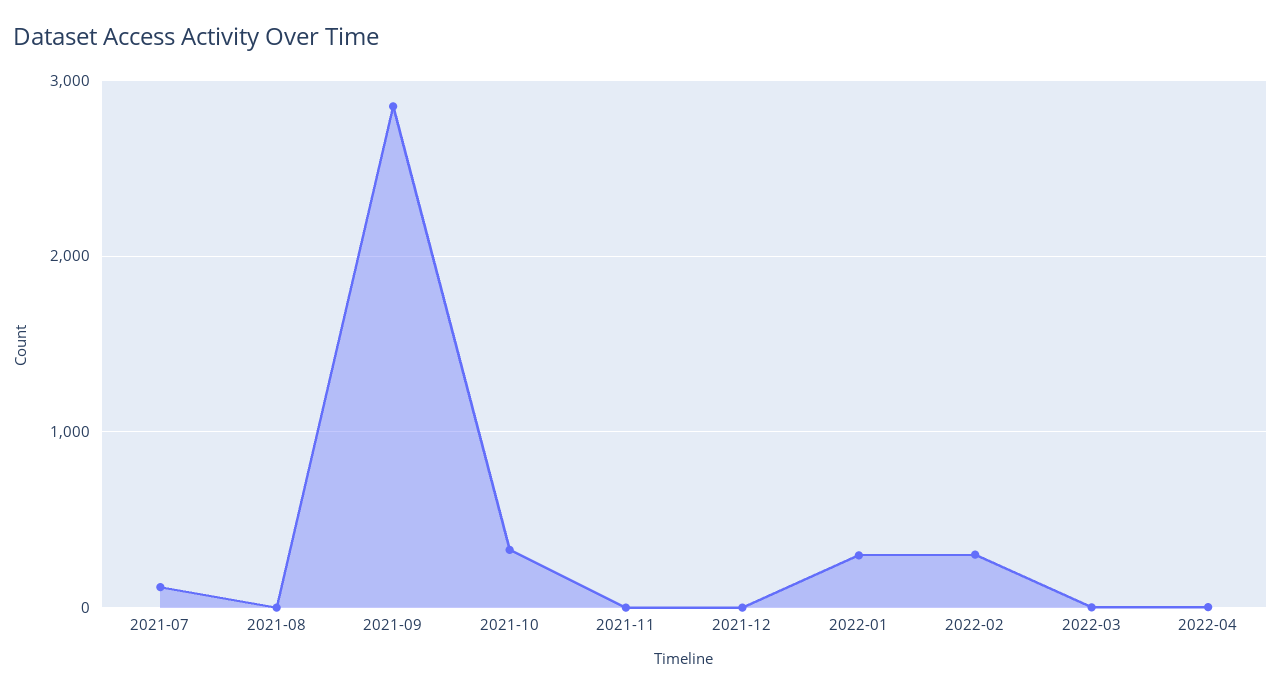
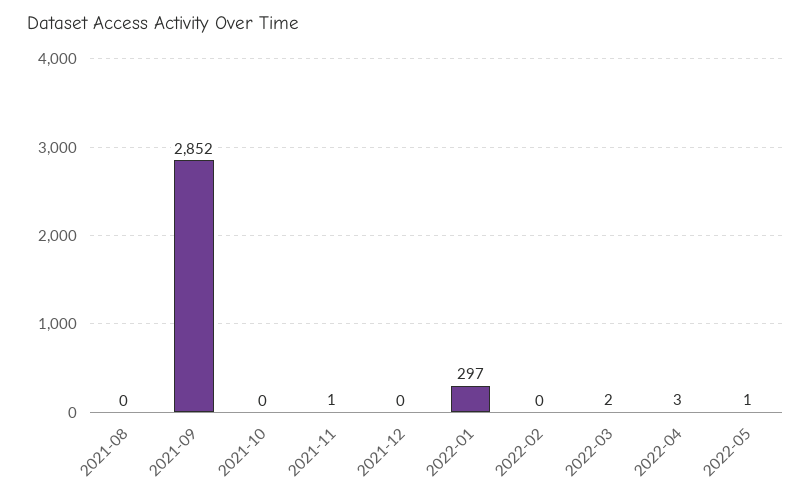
2021-07: 100 -> none
2021-10: 300 -> 0
2022-02: 300 -> 0
2022-05: none -> 1

